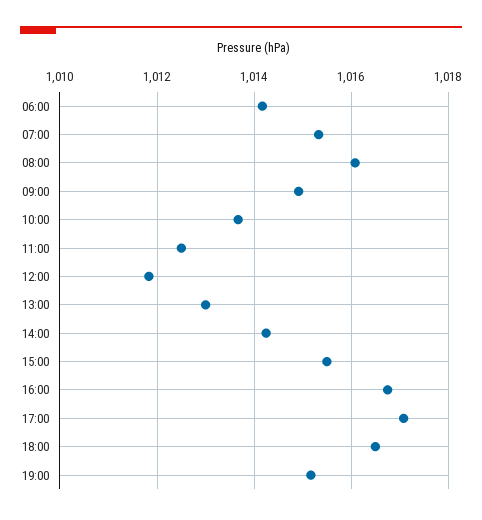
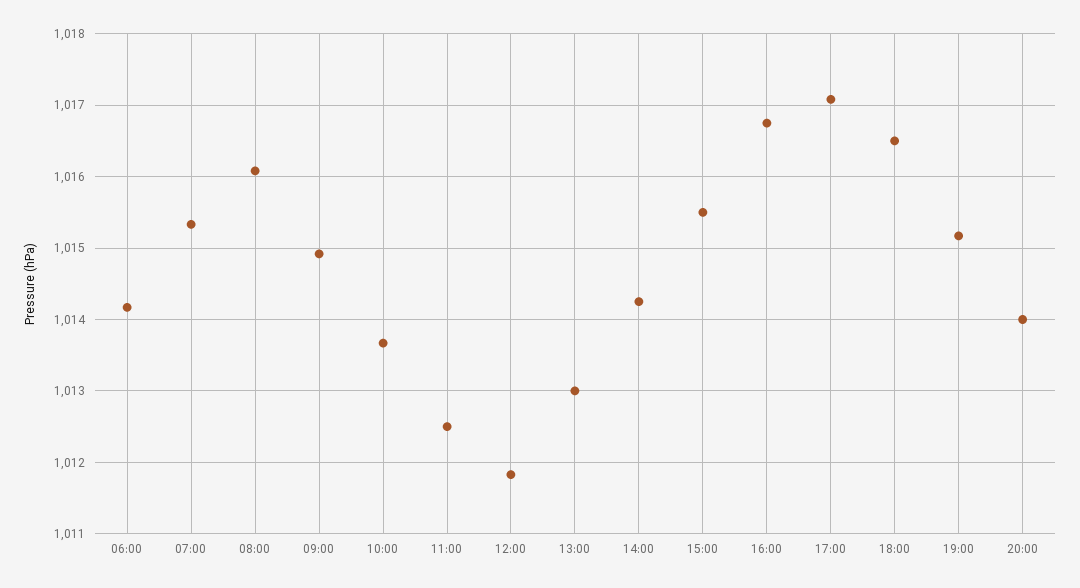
20:00: none -> 1014

